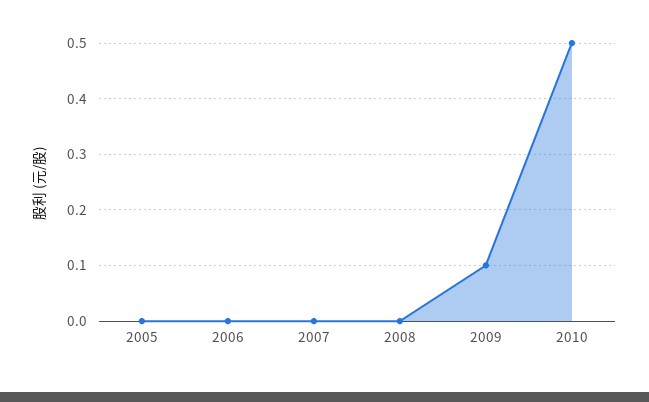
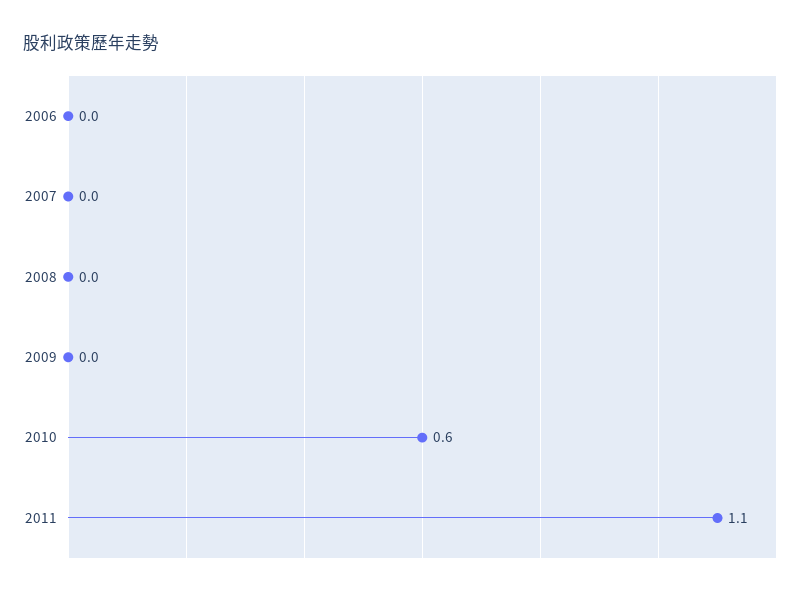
2005: 0 -> none
2009: 0.1 -> 0
2010: 0.5 -> 0.6
2011: none -> 1.1

